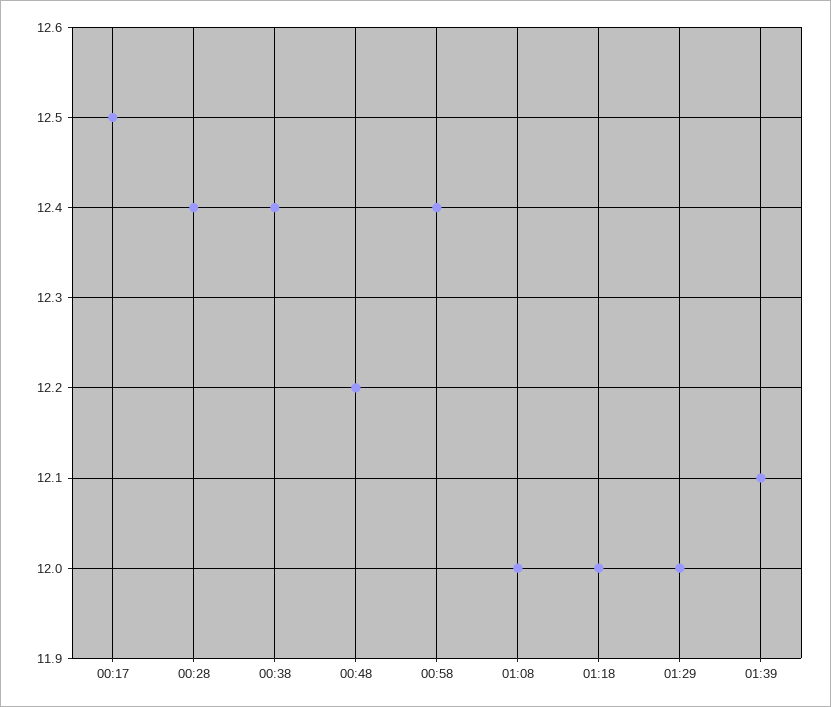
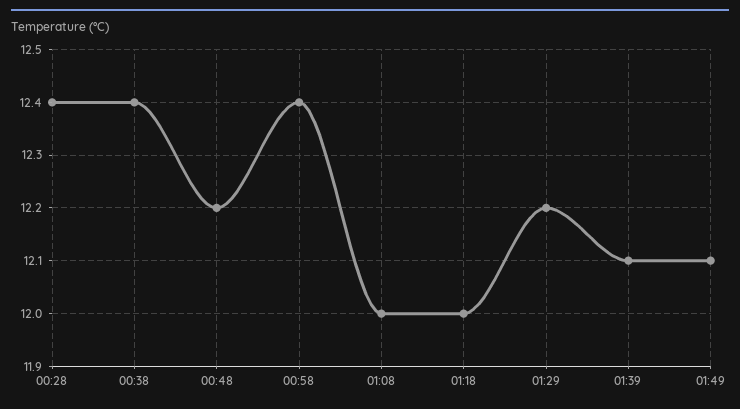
00:17: 12.5 -> none
01:29: 12 -> 12.2
01:49: none -> 12.1

